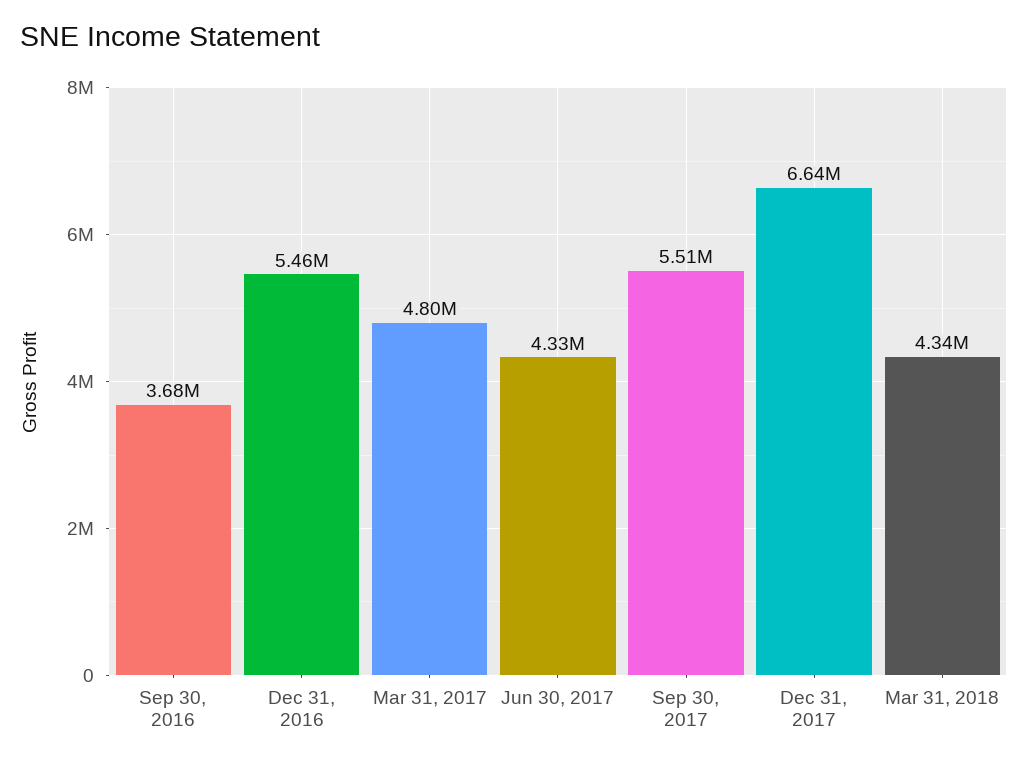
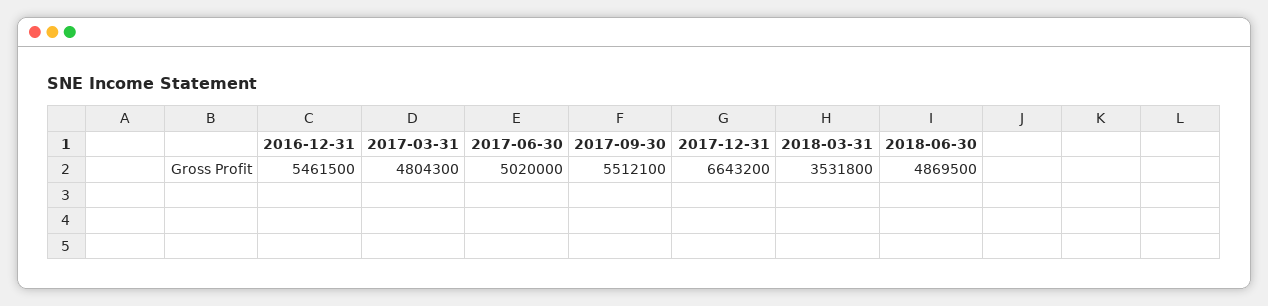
Sep 30, 2016: 3680000 -> none
Jun 30, 2017: 4330000 -> 5020000
Mar 31, 2018: 4340000 -> 3531800
2018-06-30: none -> 4869500

